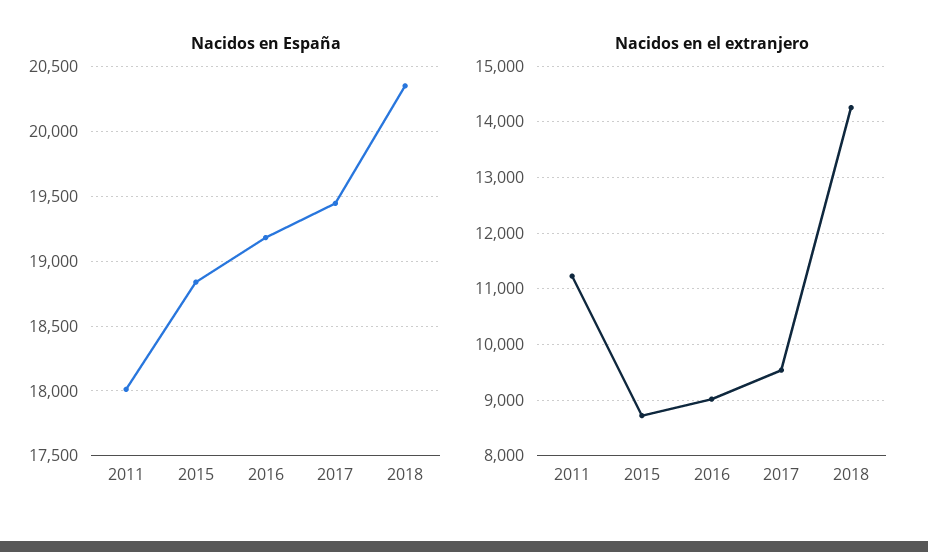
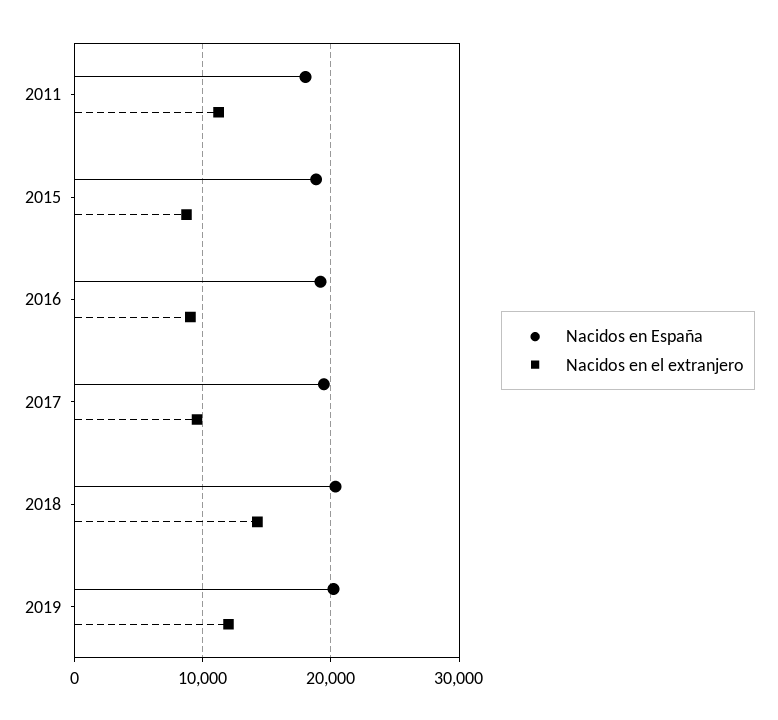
Nacidos en España, 2019: none -> 20000
Nacidos en el extranjero, 2019: none -> 12000

